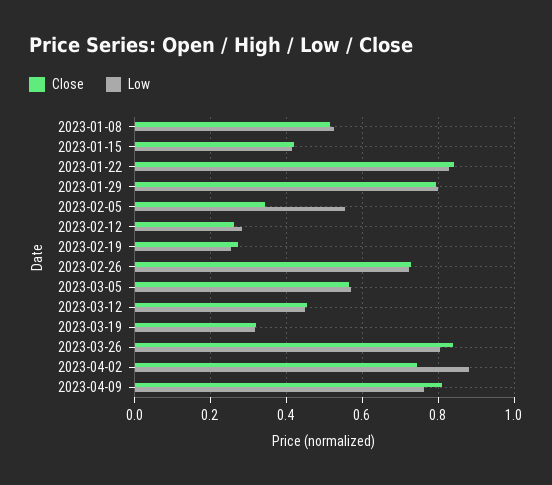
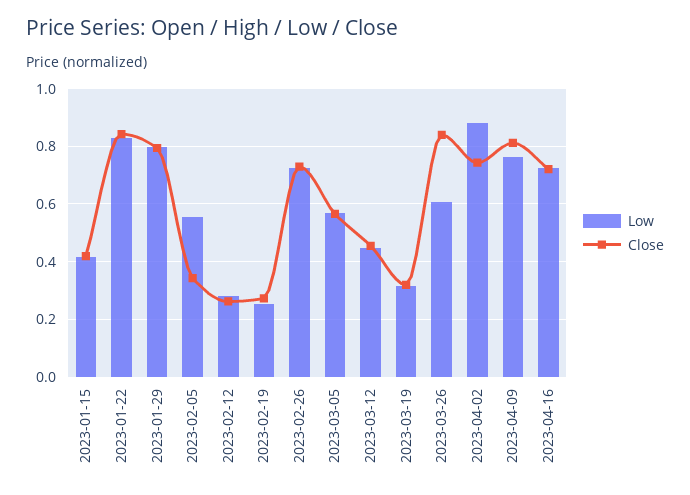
Close, 2023-01-08: 0.52 -> none
Low, 2023-01-08: 0.52 -> none
Low, 2023-03-26: 0.8 -> 0.6
Low, 2023-04-16: none -> 0.725
Close, 2023-04-16: none -> 0.725

